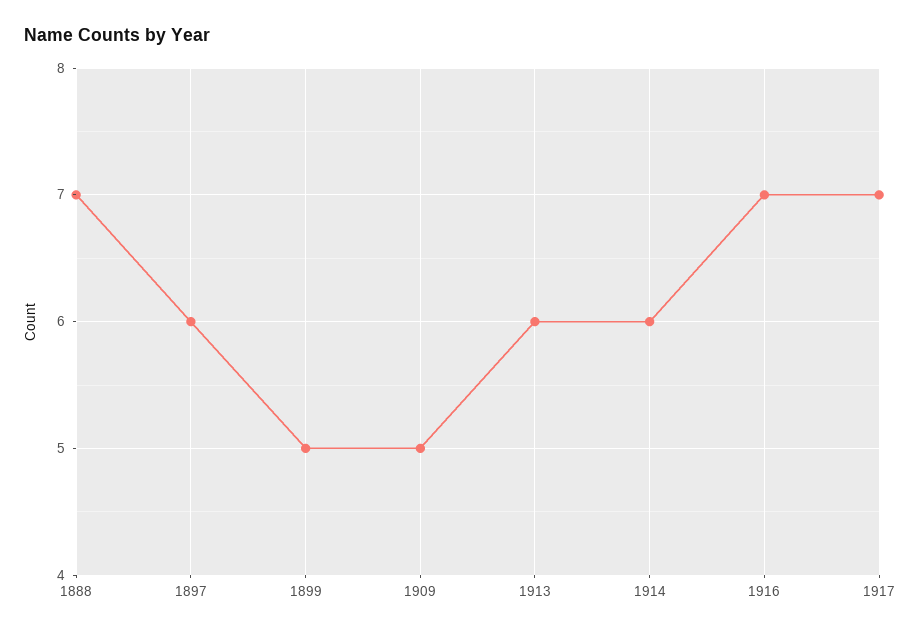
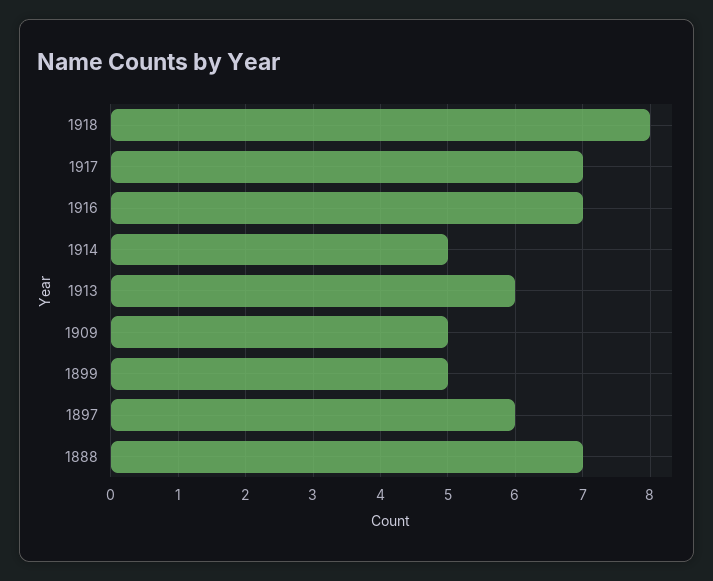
1914: 6 -> 5
1918: none -> 8

